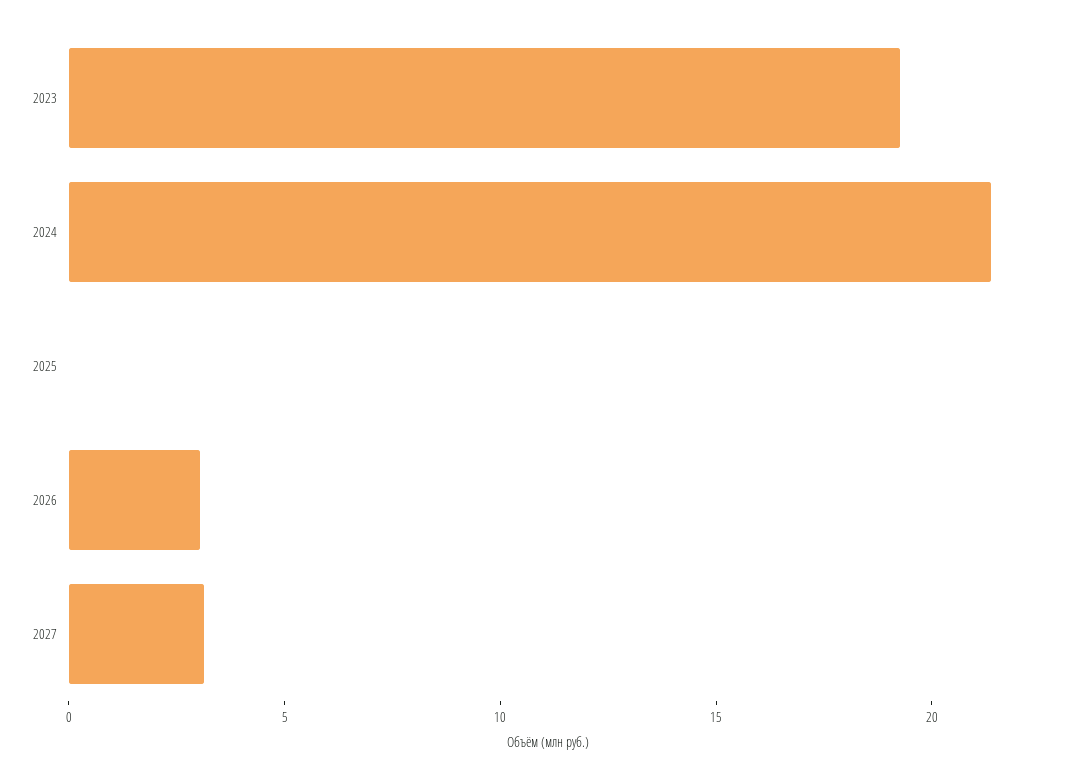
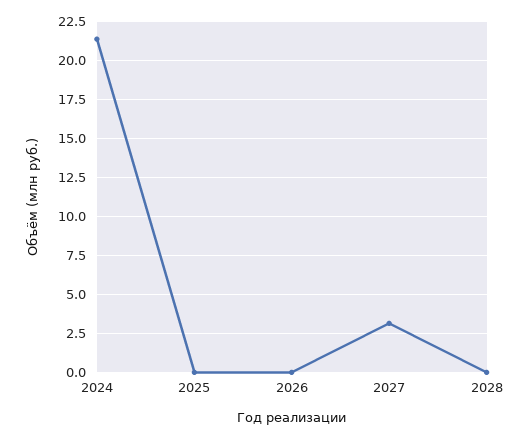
2023: 19 -> none
2026: 3 -> 0
2028: none -> 0

